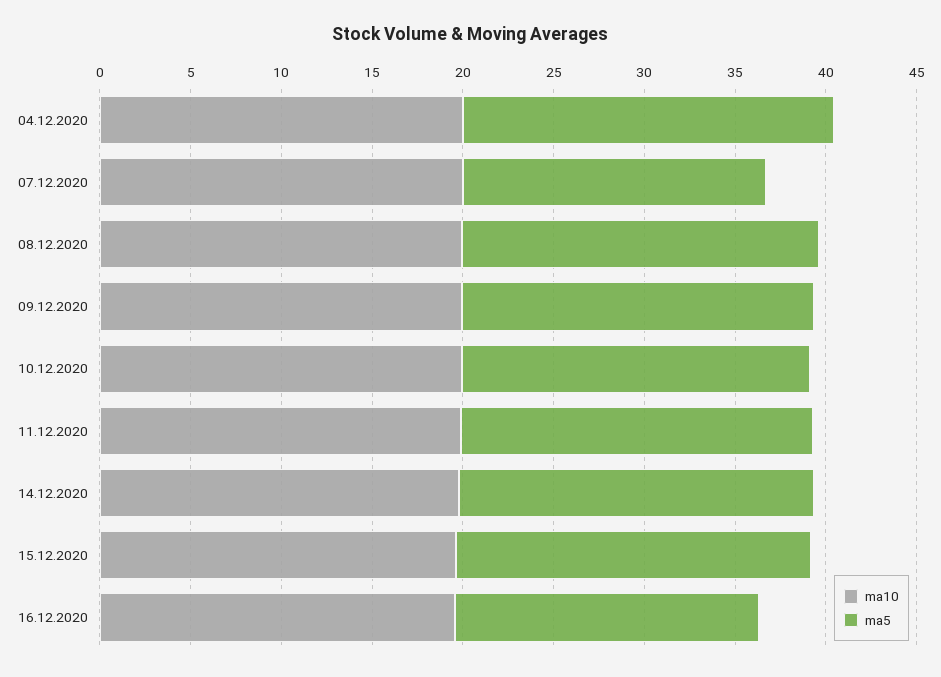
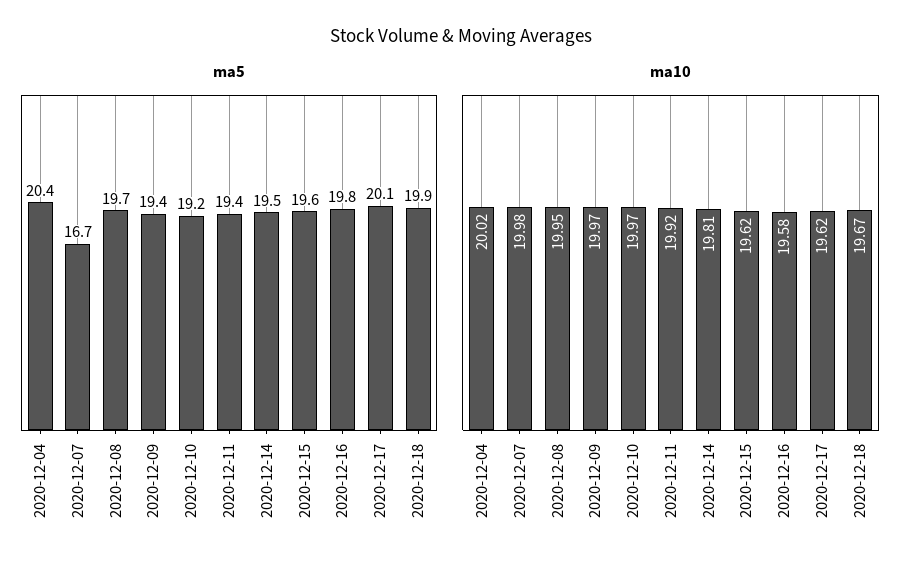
ma5, 16.12.2020: 17 -> 19.8
ma5, 2020-12-17: none -> 20.1
ma5, 2020-12-18: none -> 19.9
ma10, 2020-12-17: none -> 19.62
ma10, 2020-12-18: none -> 19.67

